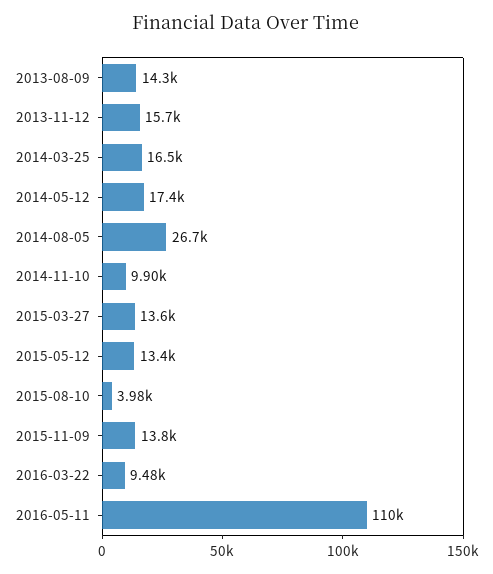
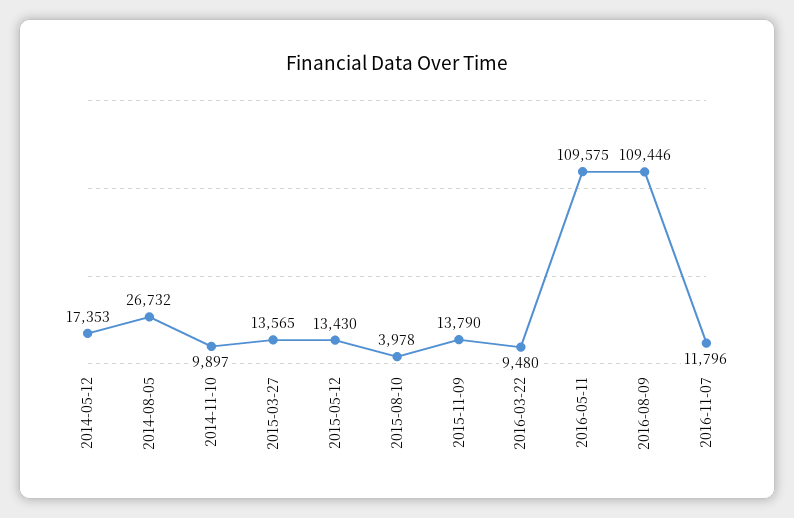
2013-08-09: 14300 -> none
2013-11-12: 15700 -> none
2014-03-25: 16500 -> none
2016-08-09: none -> 109446
2016-11-07: none -> 11796

